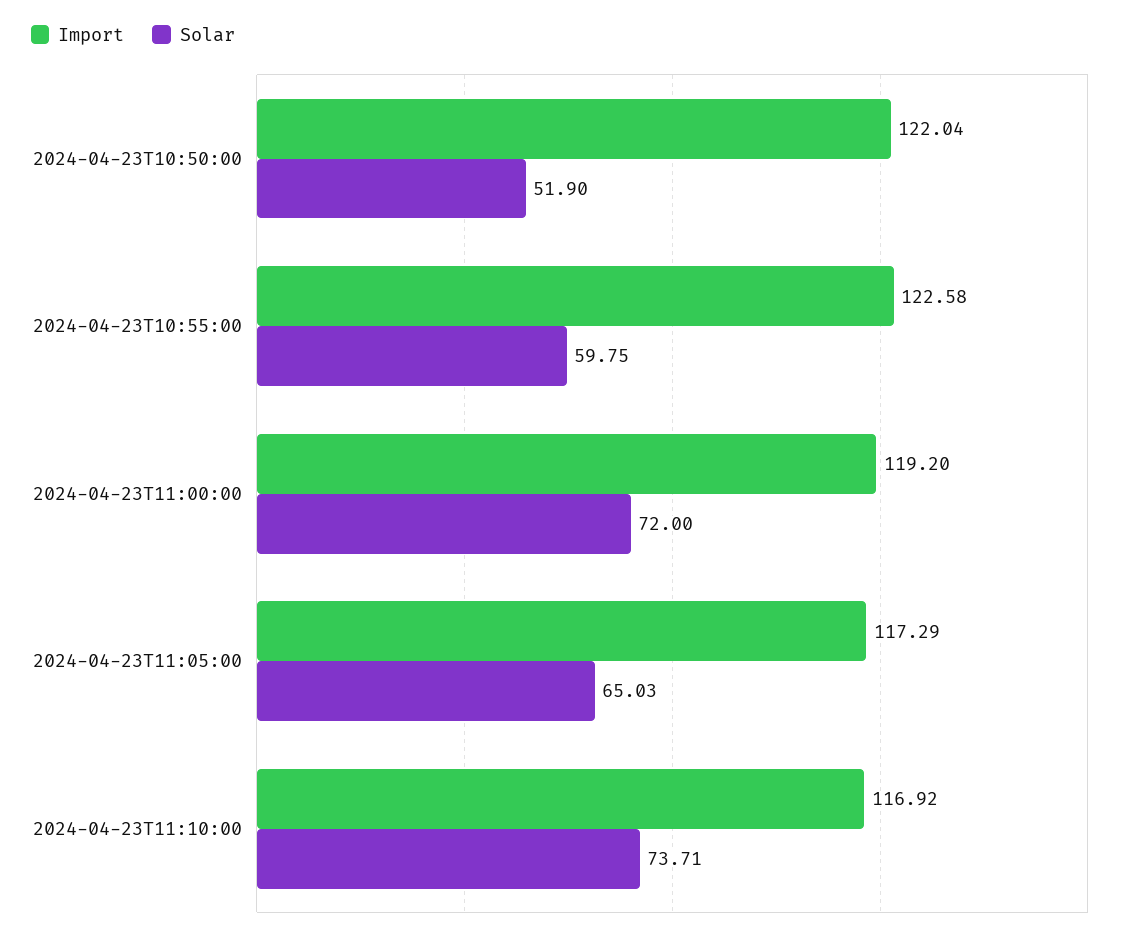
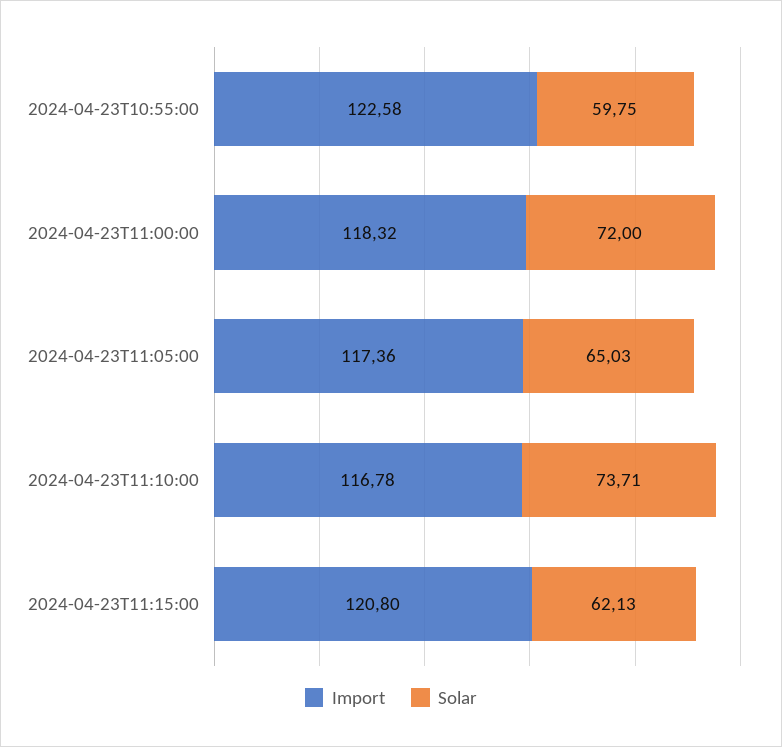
Import, 2024-04-23T10:50:00: 122.04 -> none
Solar, 2024-04-23T10:50:00: 51.9 -> none
Import, 2024-04-23T11:00:00: 119.2 -> 118.32
Import, 2024-04-23T11:05:00: 117.29 -> 117.36
Import, 2024-04-23T11:10:00: 116.92 -> 116.78
Import, 2024-04-23T11:15:00: none -> 120.8
Solar, 2024-04-23T11:15:00: none -> 62.13

